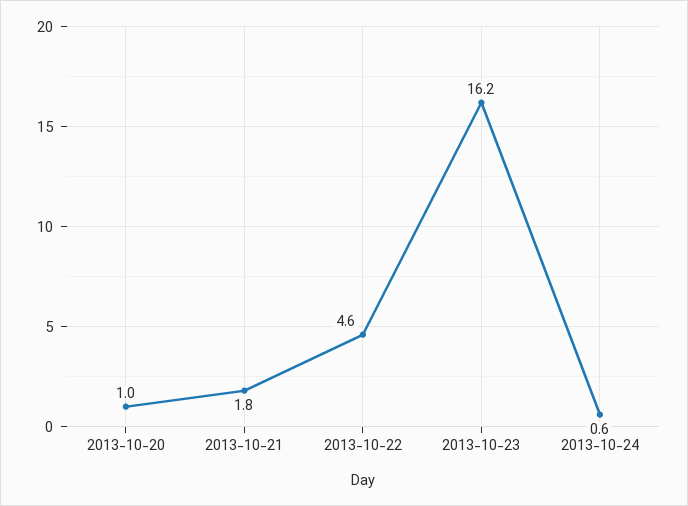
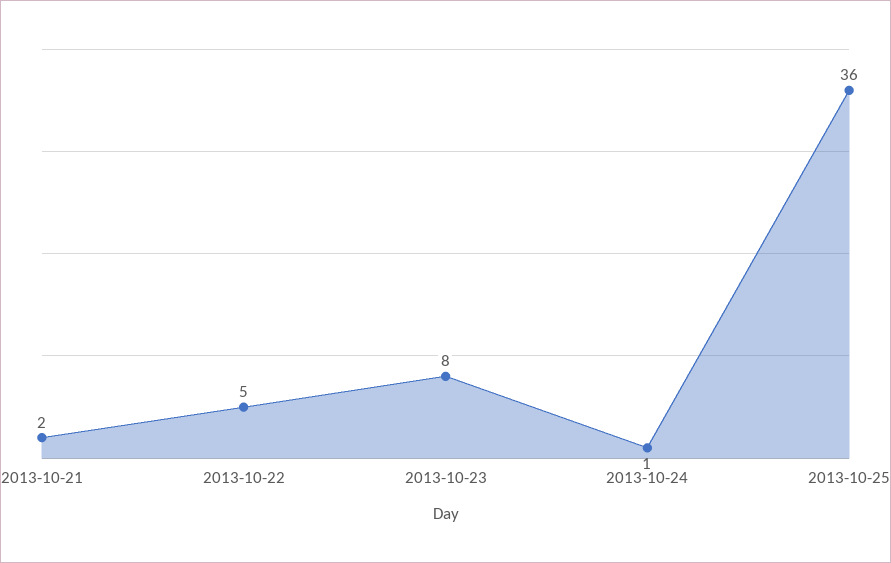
2013-10-20: 1 -> none
2013-10-23: 16.2 -> 8
2013-10-25: none -> 36

